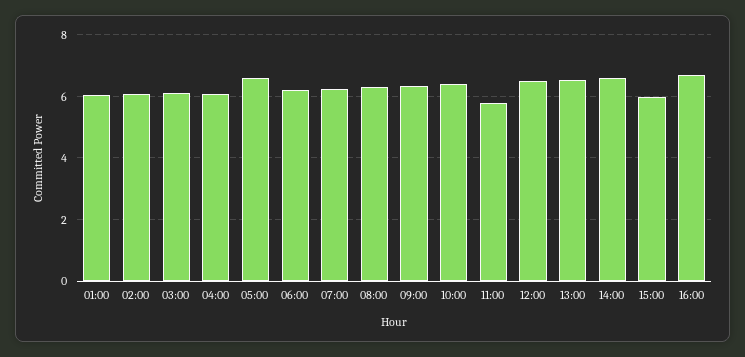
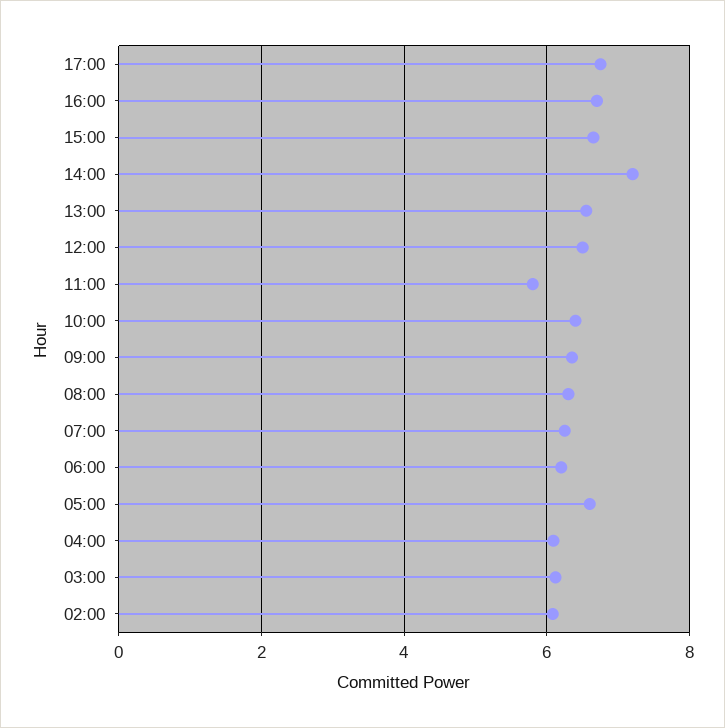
01:00: 6 -> none
14:00: 6.6 -> 7.2
15:00: 6 -> 6.6
17:00: none -> 6.8

